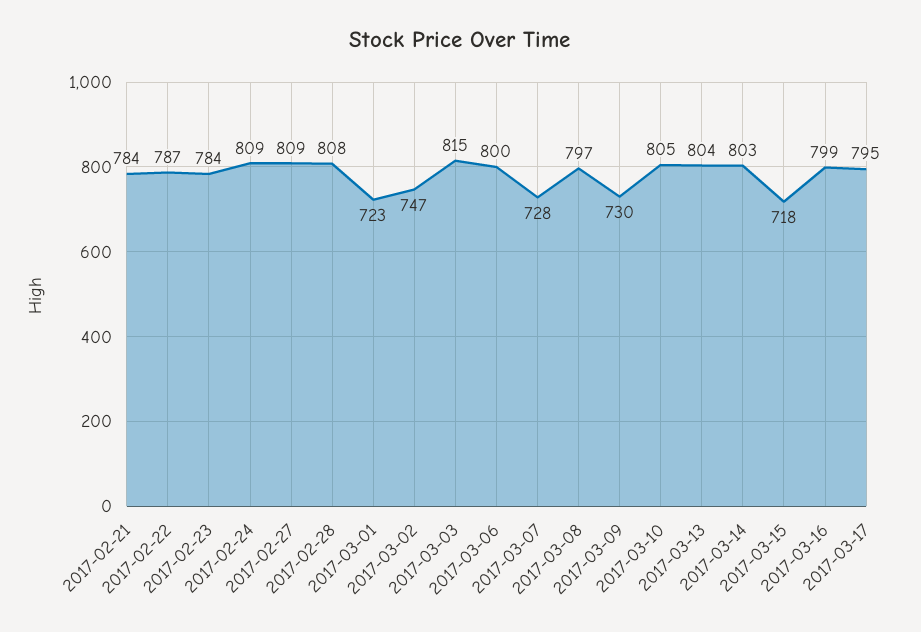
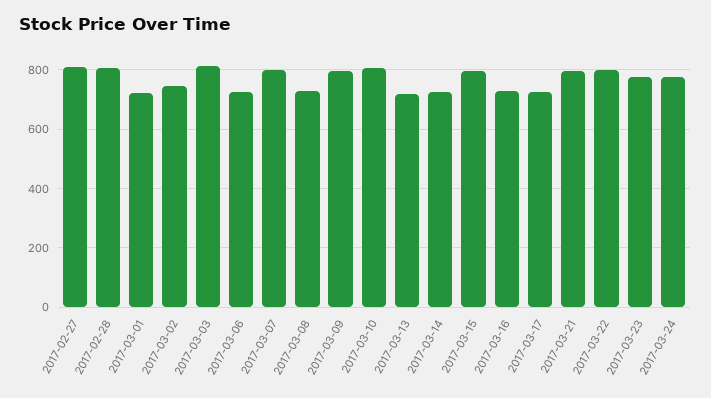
2017-02-21: 784 -> none
2017-02-22: 787 -> none
2017-02-23: 784 -> none
2017-02-24: 809 -> none
2017-03-06: 800 -> 725
2017-03-07: 728 -> 800
2017-03-08: 797 -> 725
2017-03-09: 730 -> 800
2017-03-13: 804 -> 725
2017-03-14: 803 -> 725
2017-03-15: 718 -> 800
2017-03-16: 799 -> 725
2017-03-17: 795 -> 725
2017-03-21: none -> 800
2017-03-22: none -> 800
2017-03-23: none -> 775
2017-03-24: none -> 775

